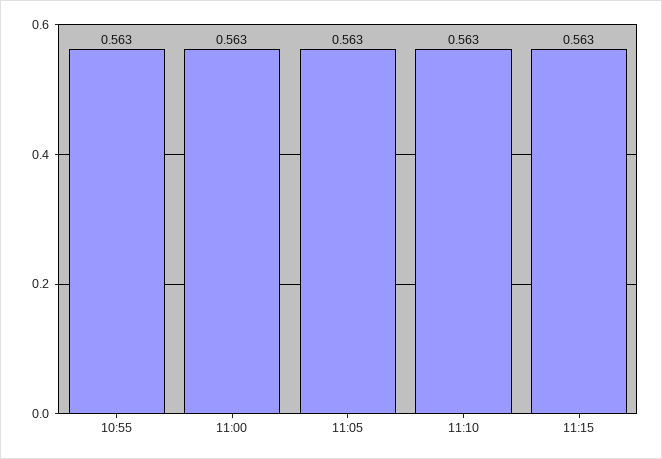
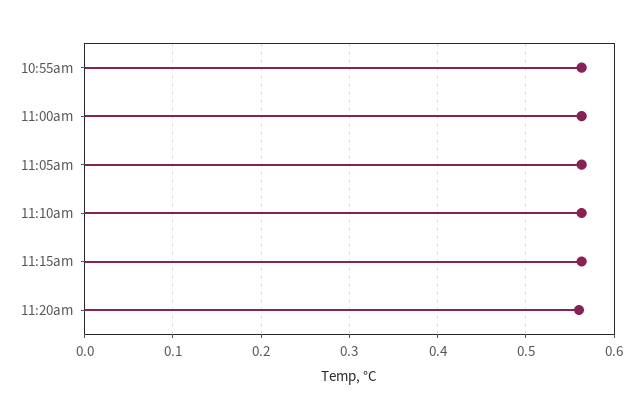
11:20am: none -> 0.56

